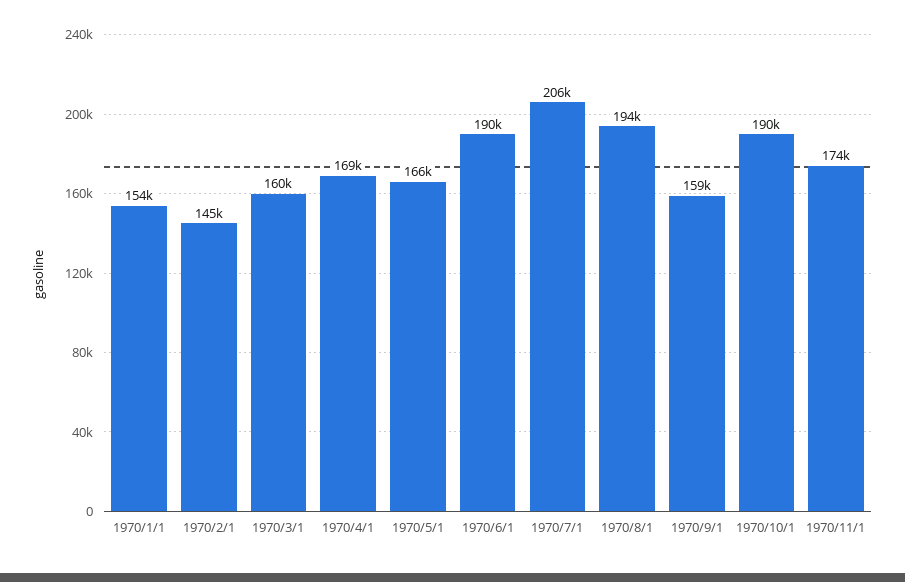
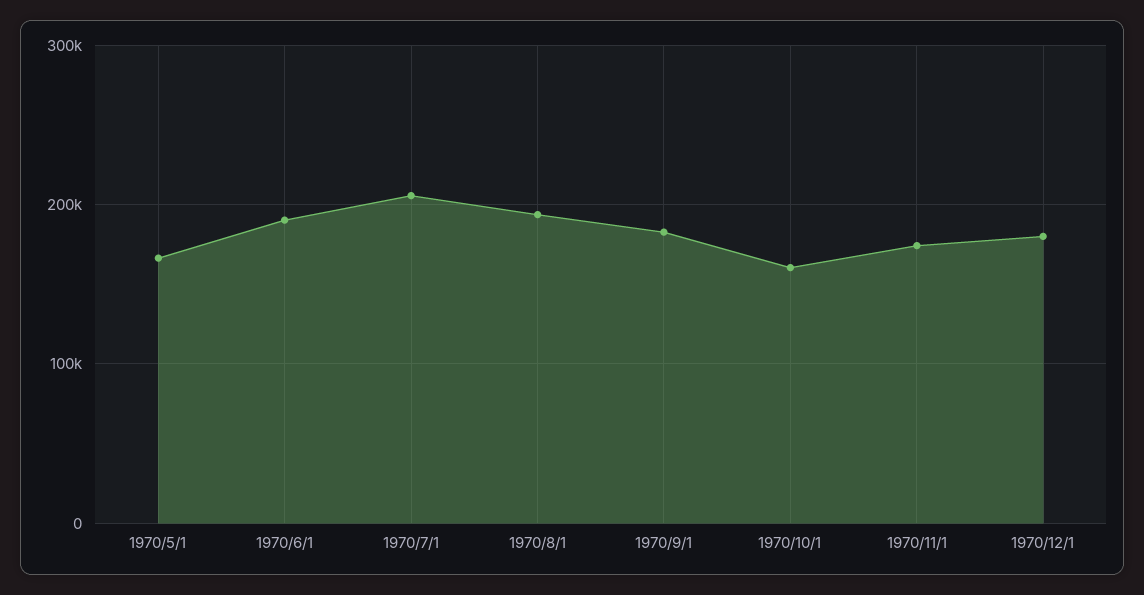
1970/1/1: 154000 -> none
1970/2/1: 145000 -> none
1970/3/1: 160000 -> none
1970/4/1: 169000 -> none
1970/9/1: 159000 -> 180000
1970/10/1: 190000 -> 160000
1970/12/1: none -> 180000

